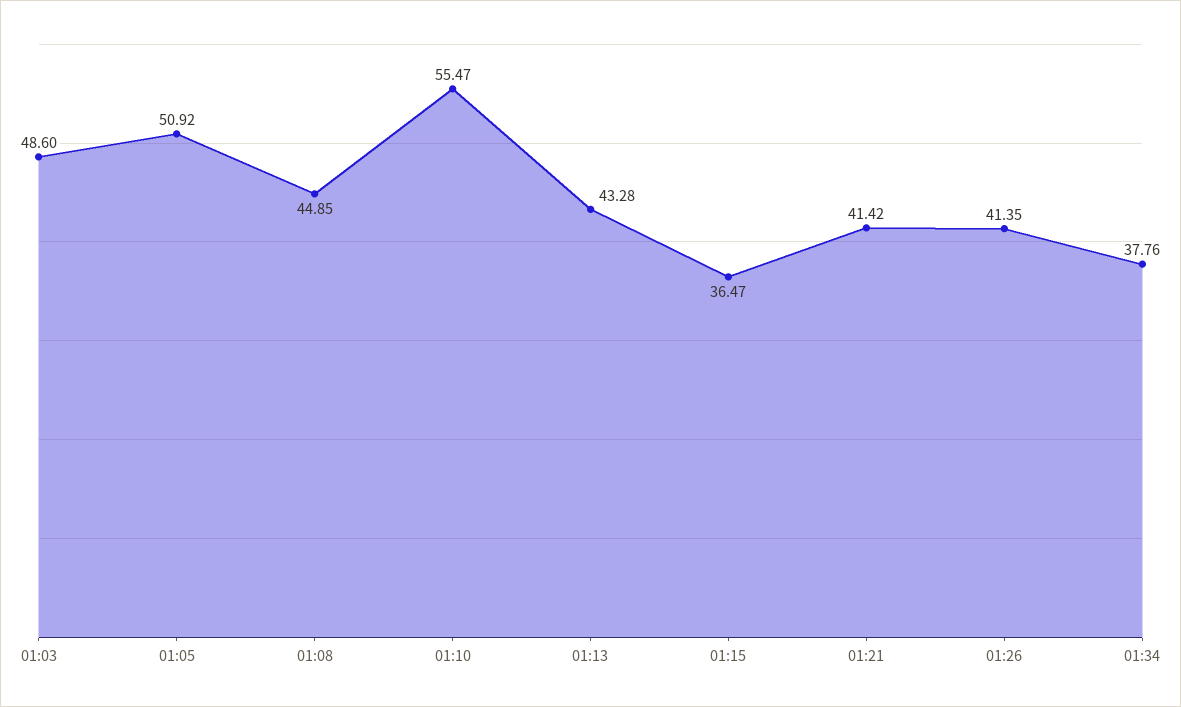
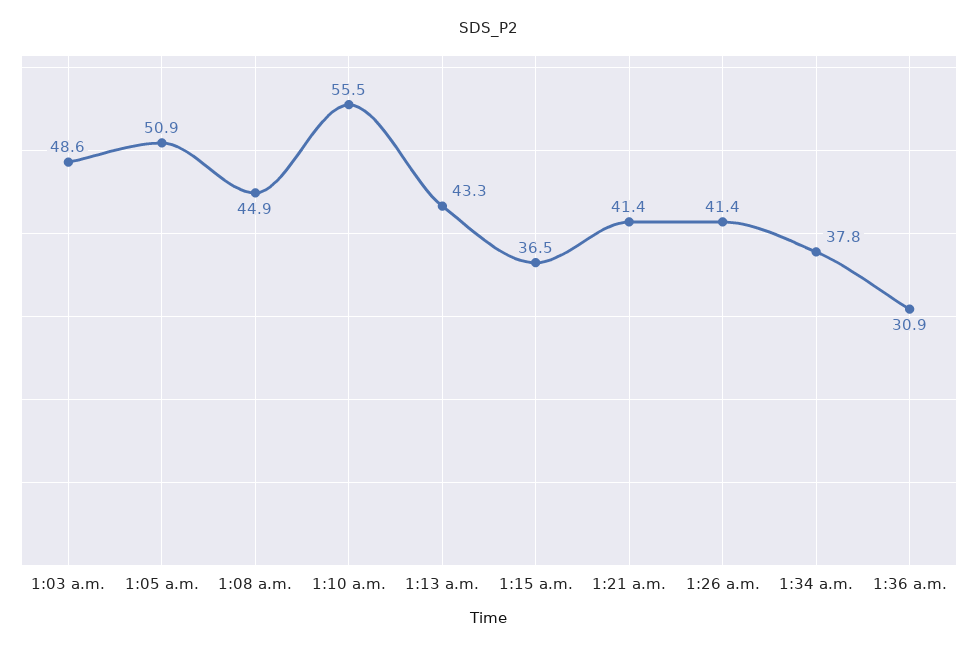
1:36 a.m.: none -> 30.9

